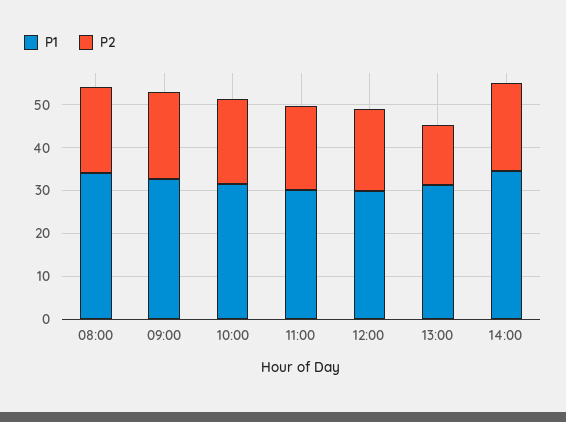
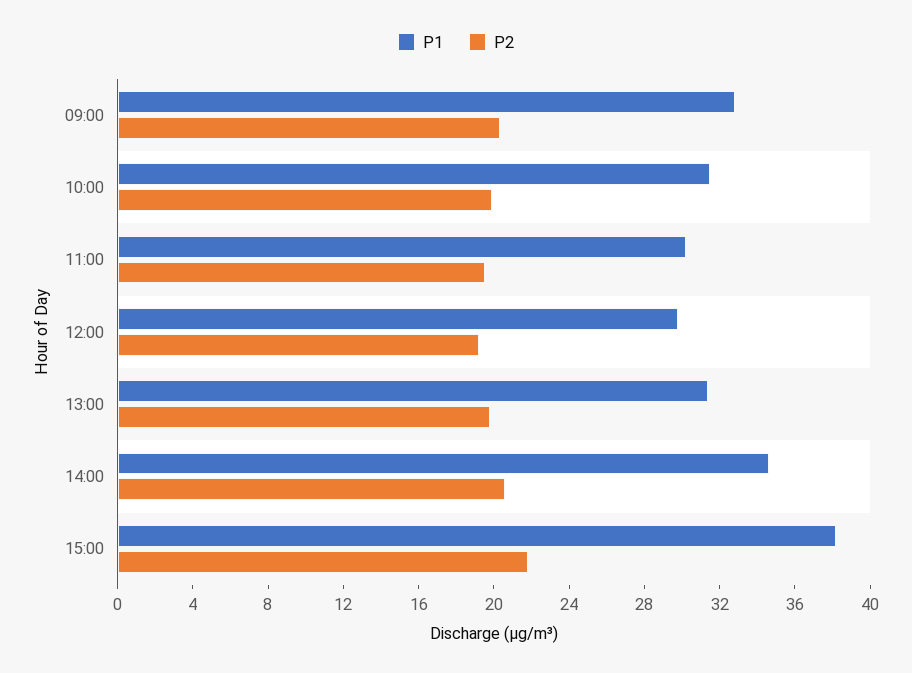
P1, 08:00: 34 -> none
P2, 08:00: 20 -> none
P2, 13:00: 14 -> 20
P1, 15:00: none -> 38
P2, 15:00: none -> 22

